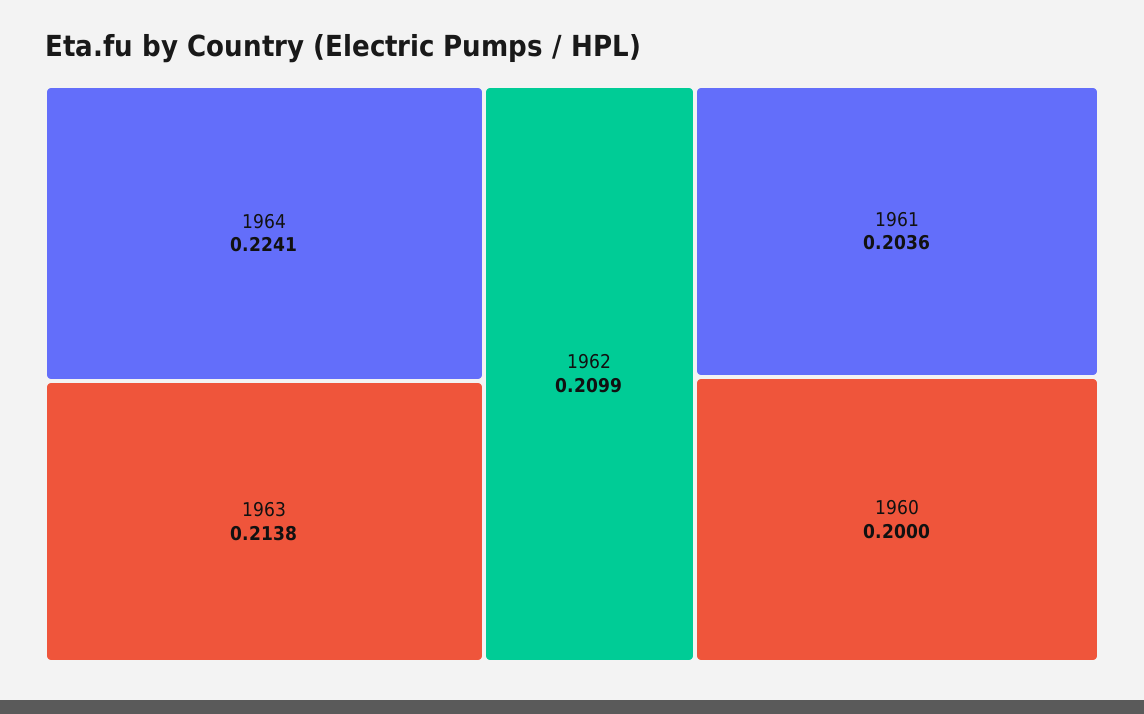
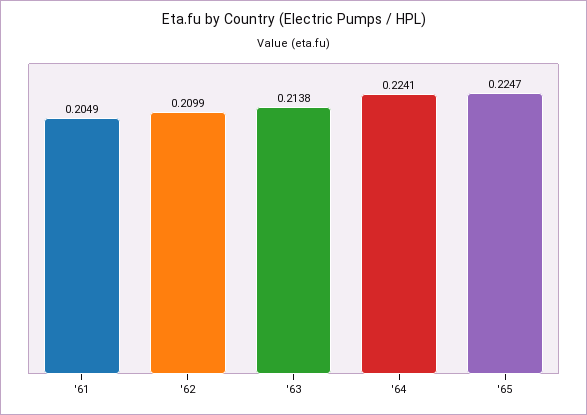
1961: 0.2036 -> 0.2049
1960: 0.2 -> none
'65: none -> 0.2247

